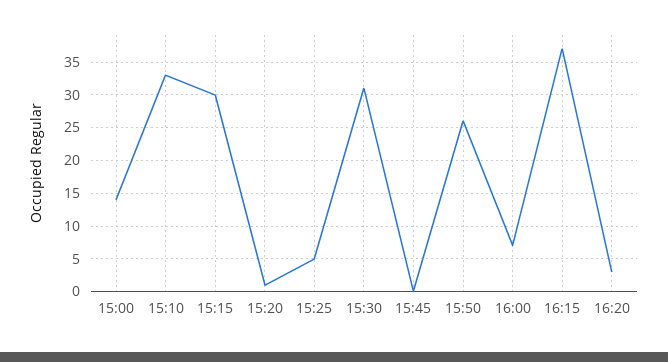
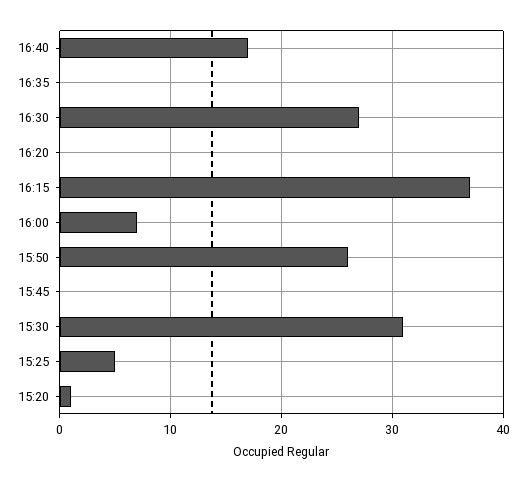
15:00: 14 -> none
15:10: 33 -> none
15:15: 30 -> none
16:20: 3 -> 0
16:40: none -> 17
16:35: none -> 0
16:30: none -> 27

